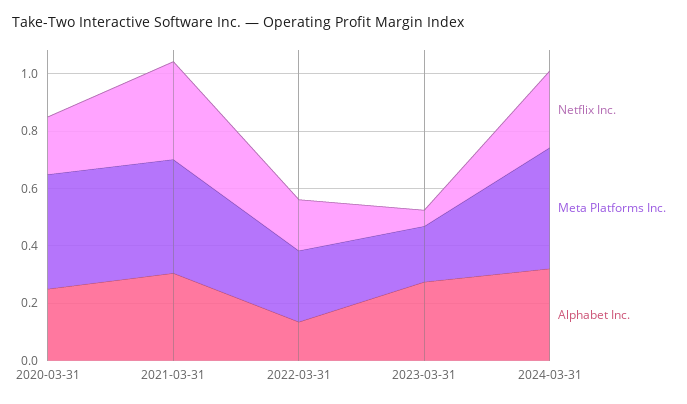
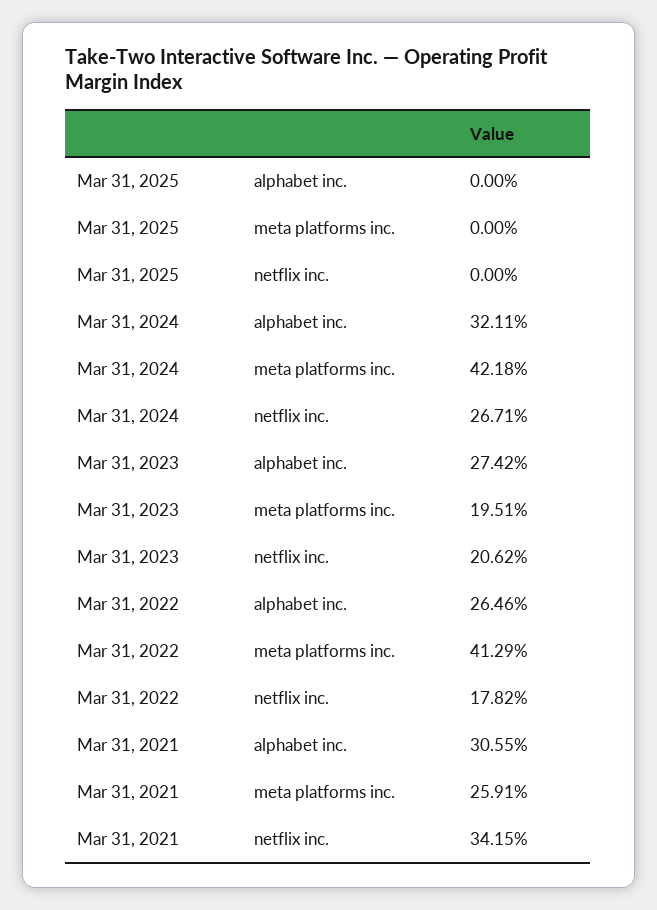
Netflix Inc., 2020-03-31: 0.2 -> none
Meta Platforms Inc., 2020-03-31: 0.4 -> none
Alphabet Inc., 2020-03-31: 0.25 -> none
Meta Platforms Inc., 2021-03-31: 0.4 -> 0.2591
Meta Platforms Inc., 2022-03-31: 0.25 -> 0.4129
Alphabet Inc., 2022-03-31: 0.15 -> 0.2646
Netflix Inc., 2023-03-31: 0.05 -> 0.2062
Alphabet Inc., Mar 31, 2025: none -> 0
Meta Platforms Inc., Mar 31, 2025: none -> 0
Netflix Inc., Mar 31, 2025: none -> 0

